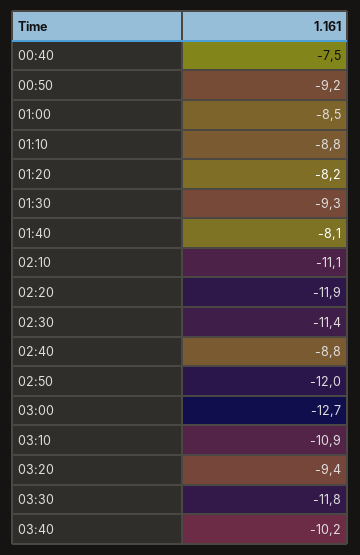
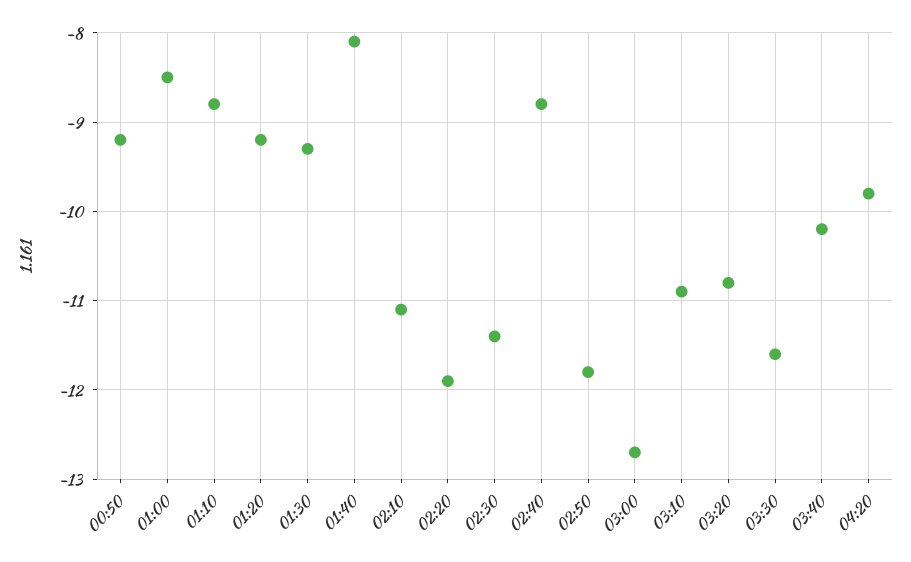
00:40: -7.5 -> none
01:20: -8.2 -> -9.2
02:50: -12 -> -11.8
03:20: -9.4 -> -10.8
03:30: -11.8 -> -11.6
04:20: none -> -9.8

